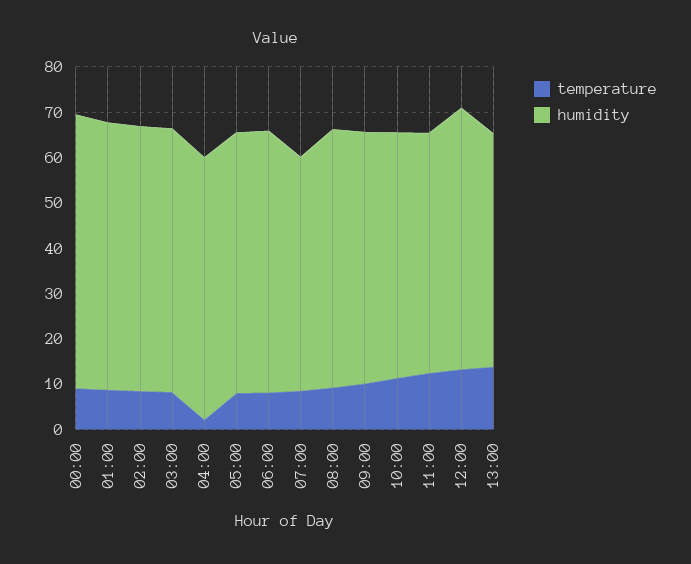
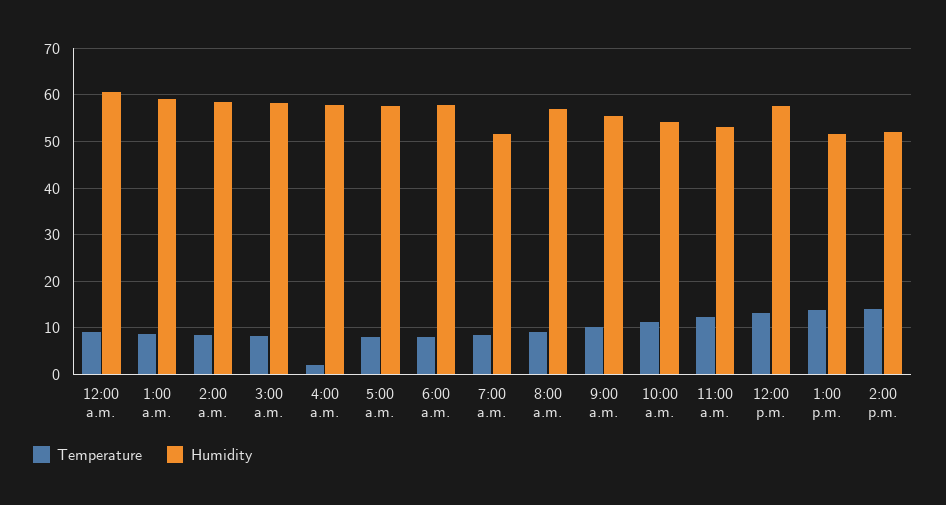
temperature, 2:00 p.m.: none -> 14
humidity, 2:00 p.m.: none -> 52

